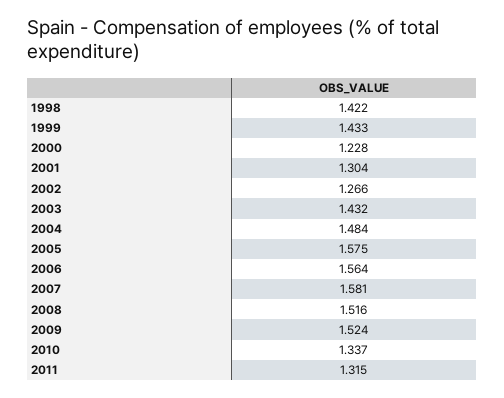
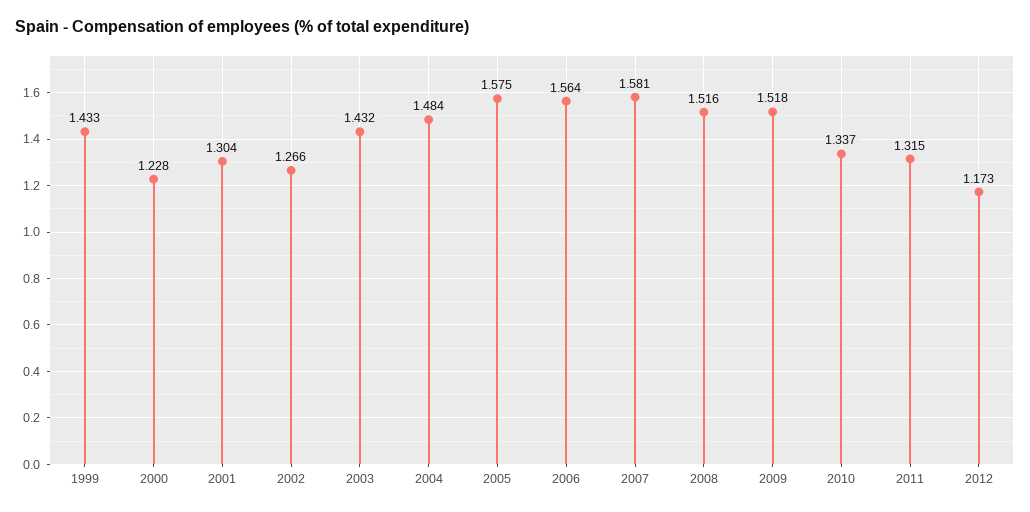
1998: 1.422 -> none
2009: 1.524 -> 1.518
2012: none -> 1.173

